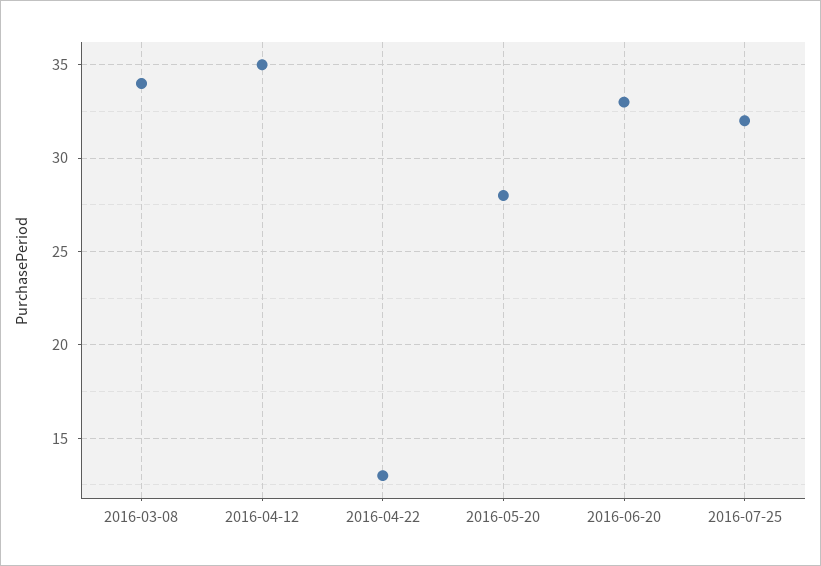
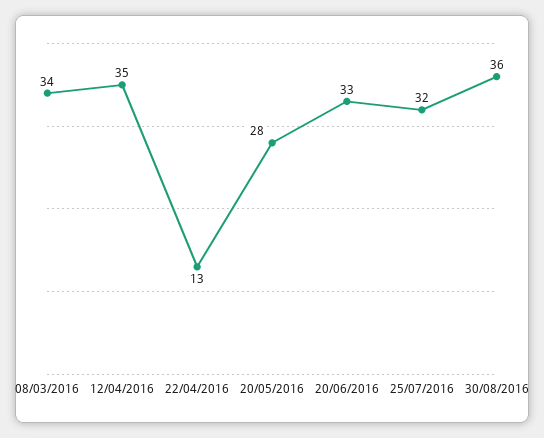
30/08/2016: none -> 36

